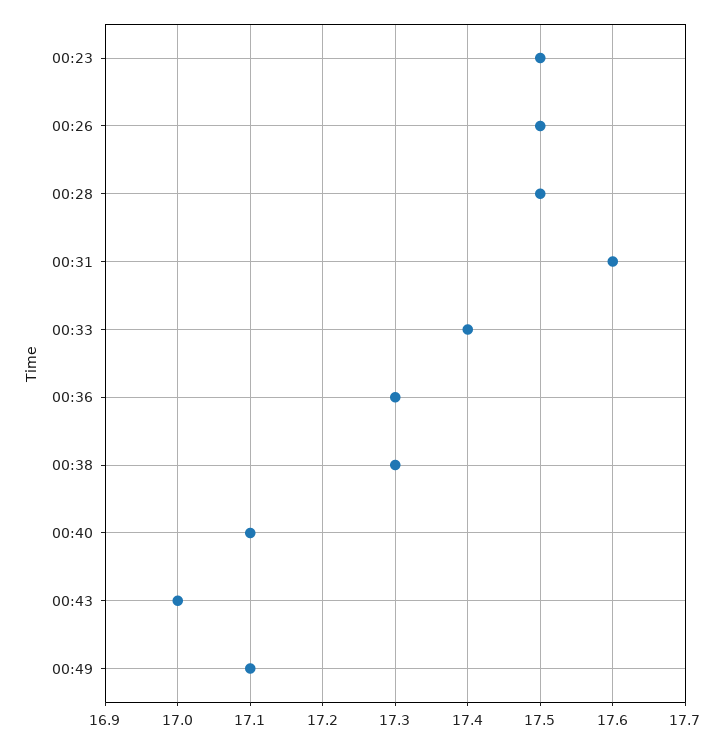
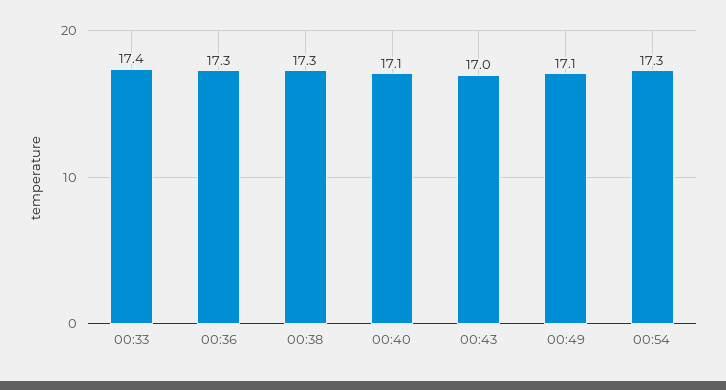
00:23: 17.5 -> none
00:26: 17.5 -> none
00:28: 17.5 -> none
00:31: 17.6 -> none
00:54: none -> 17.3

